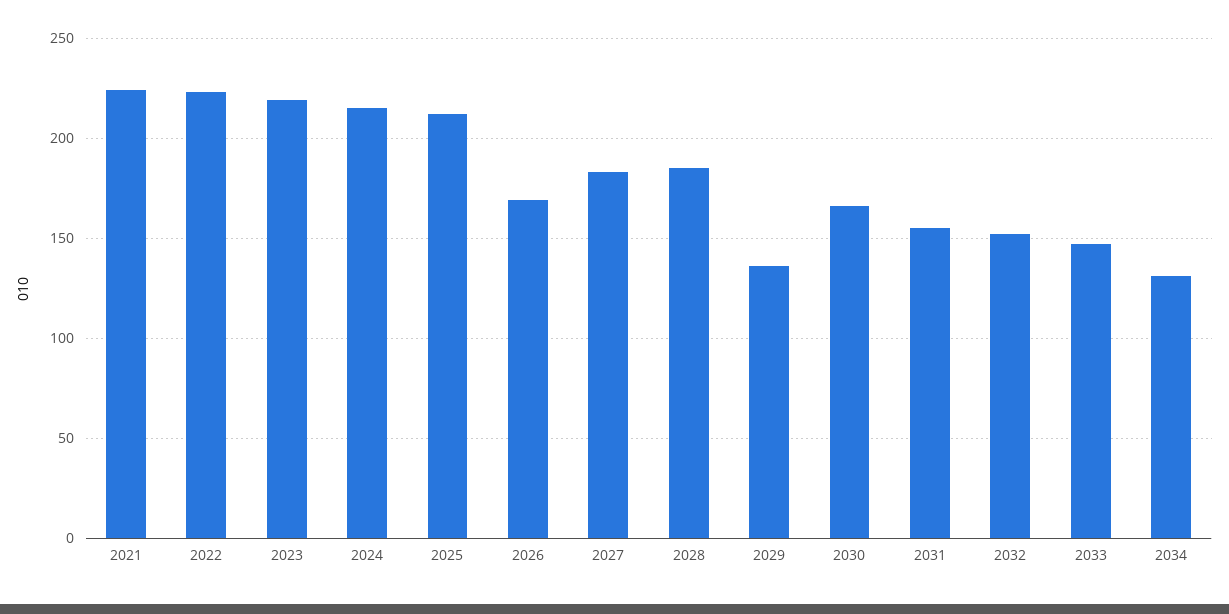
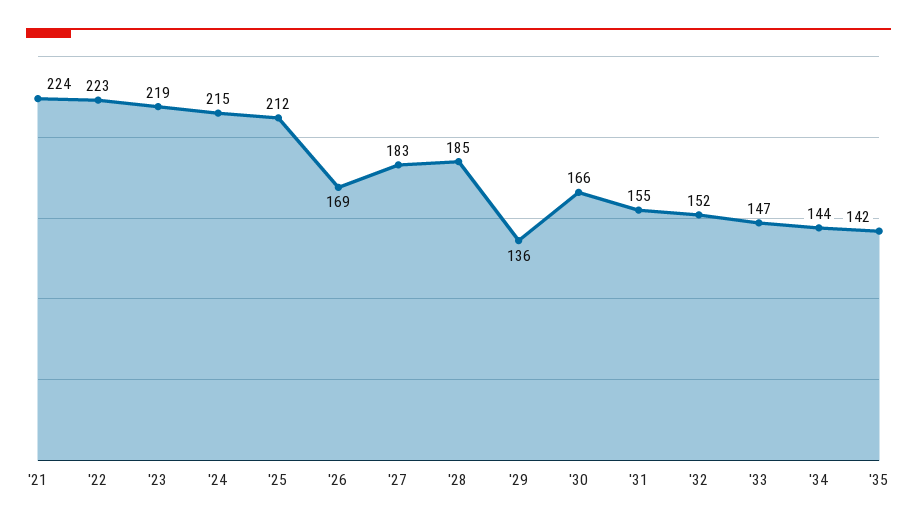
2034: 130 -> 144
'35: none -> 142

